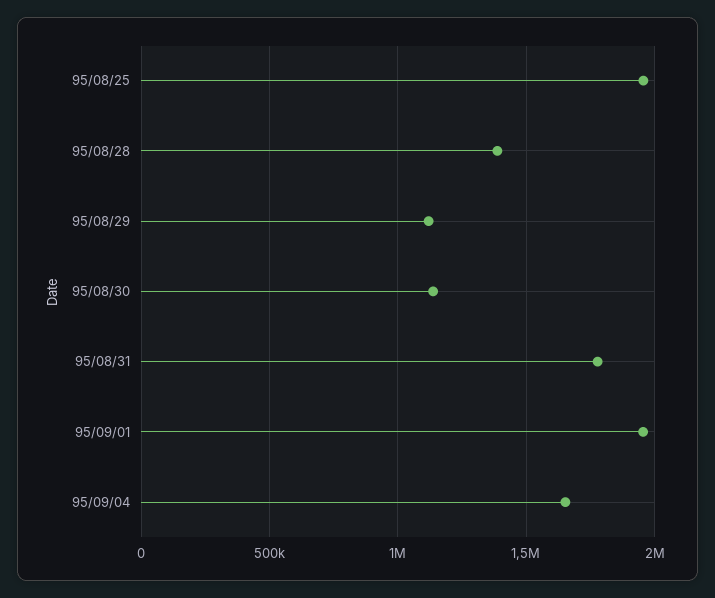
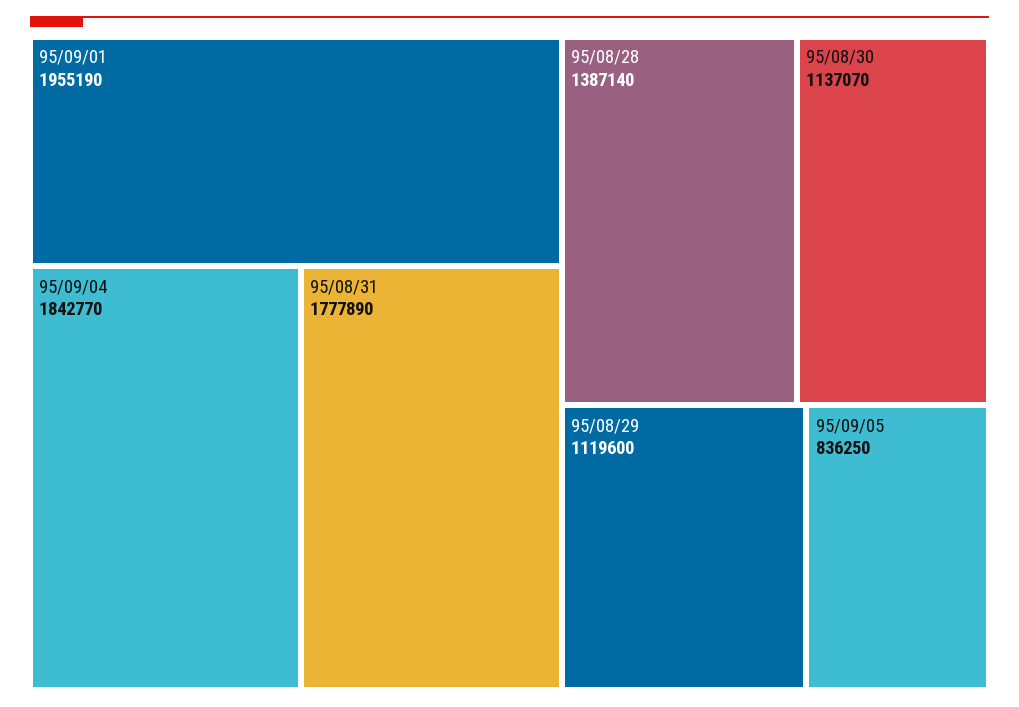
95/08/25: 1950000 -> none
95/09/04: 1650000 -> 1842770
95/09/05: none -> 836250

